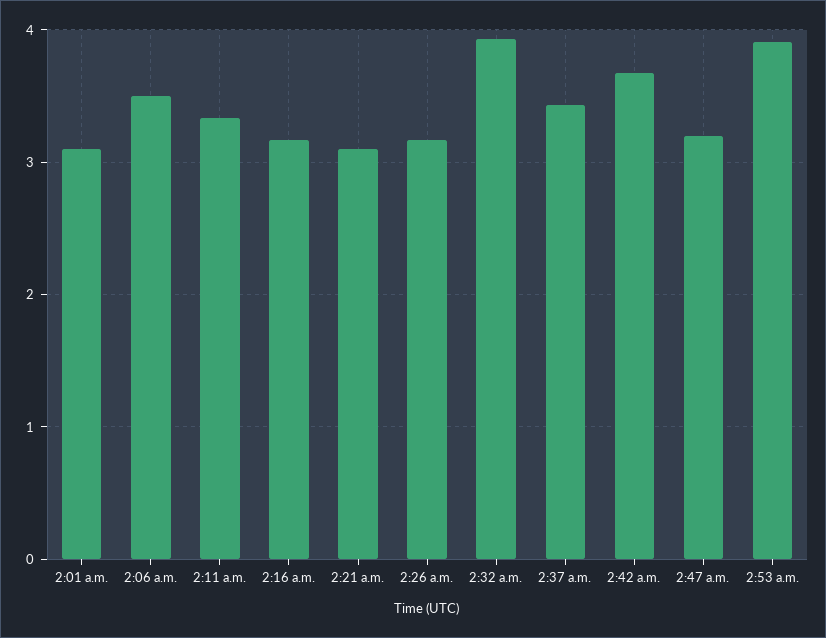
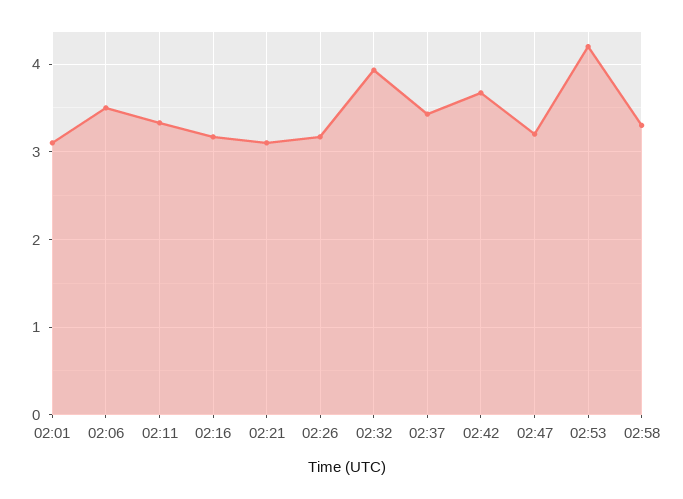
2:53 a.m.: 3.9 -> 4.2
02:58: none -> 3.3

